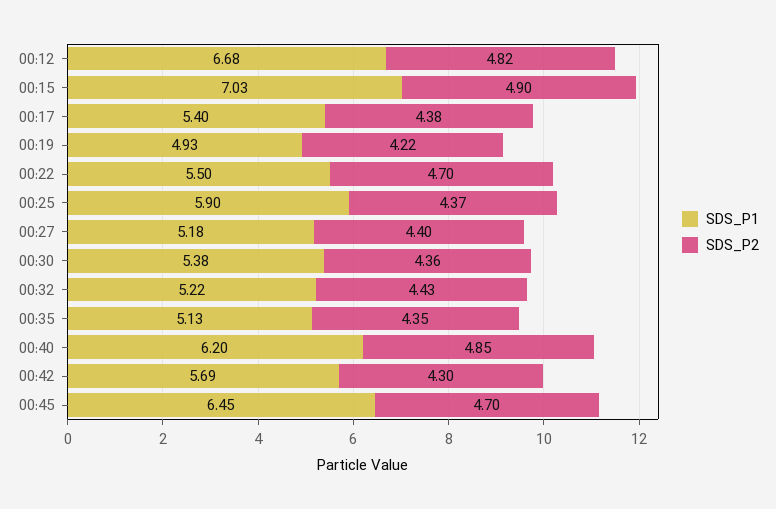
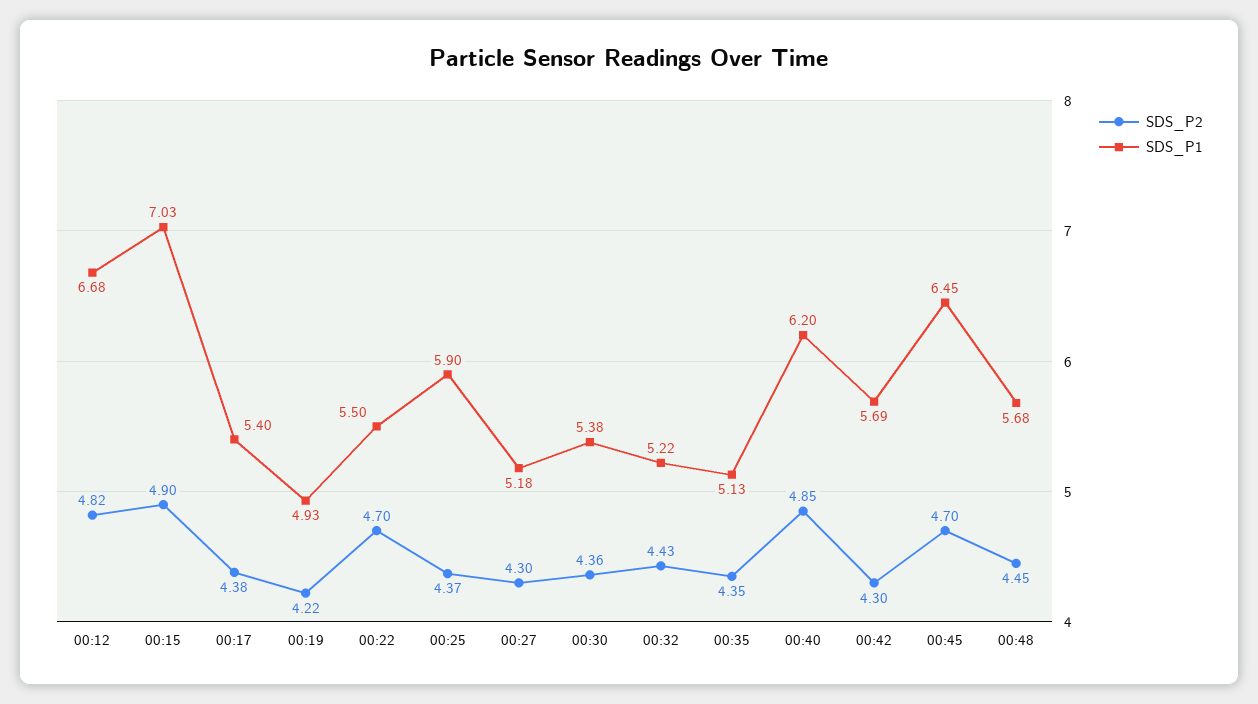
SDS_P2, 00:27: 4.4 -> 4.3
SDS_P2, 00:48: none -> 4.45
SDS_P1, 00:48: none -> 5.68

